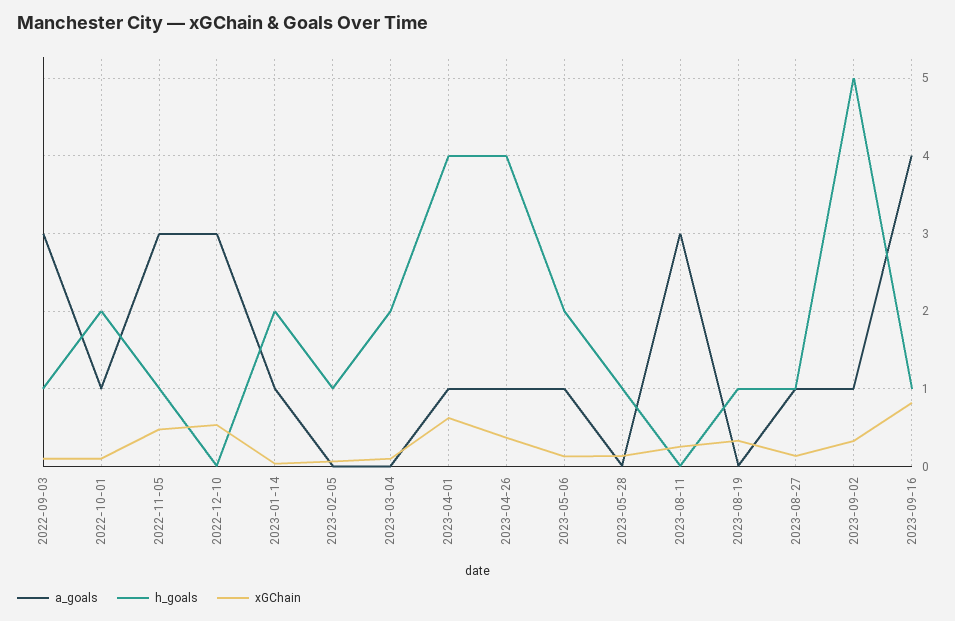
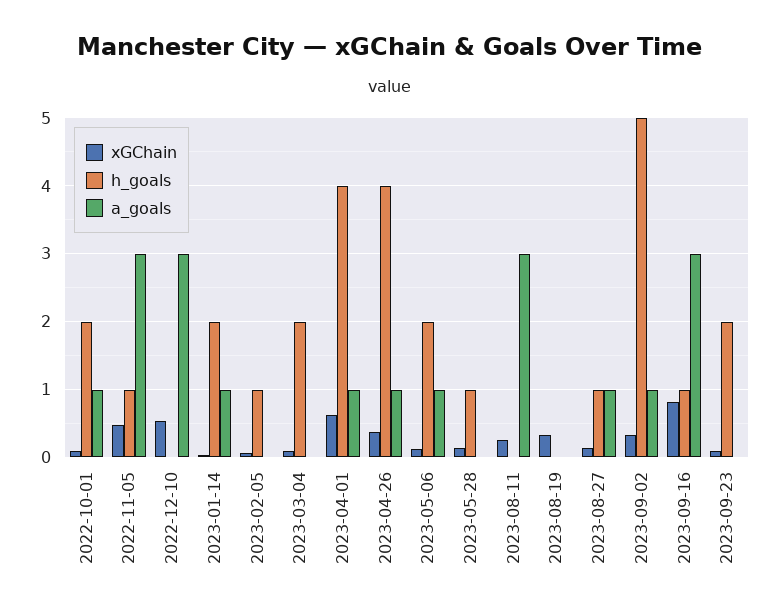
a_goals, 2022-09-03: 3 -> none
h_goals, 2022-09-03: 1 -> none
xGChain, 2022-09-03: 0.1 -> none
h_goals, 2023-08-19: 1 -> 0
a_goals, 2023-09-16: 4 -> 3
xGChain, 2023-09-23: none -> 0.1
h_goals, 2023-09-23: none -> 2
a_goals, 2023-09-23: none -> 0

